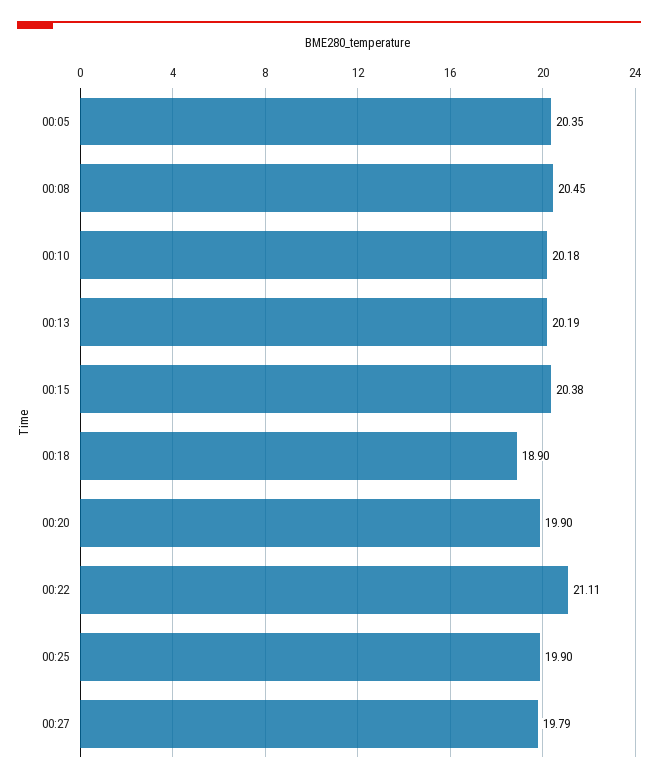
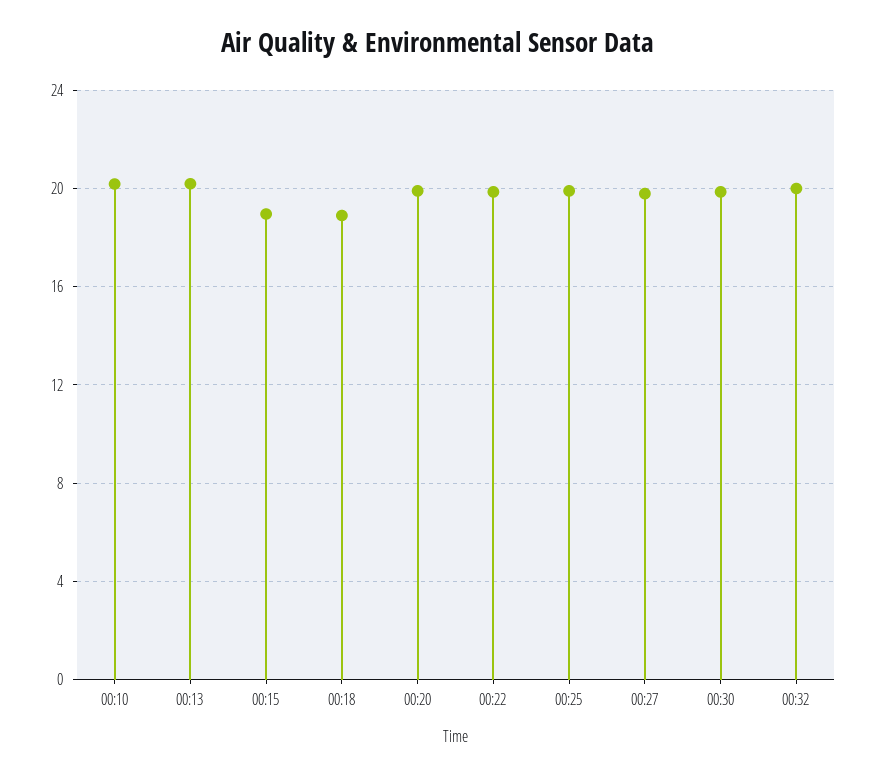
00:05: 20.35 -> none
00:08: 20.45 -> none
00:15: 20.38 -> 19
00:22: 21.11 -> 20
00:30: none -> 20
00:32: none -> 20

